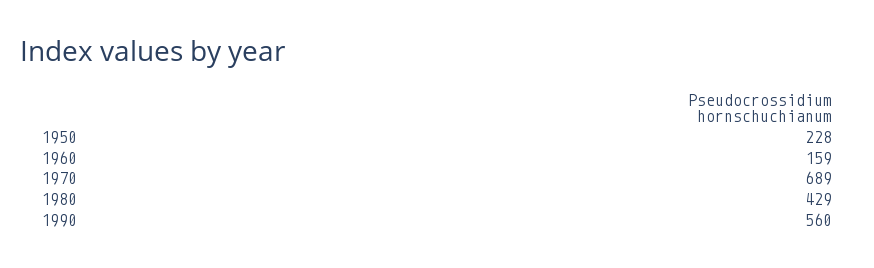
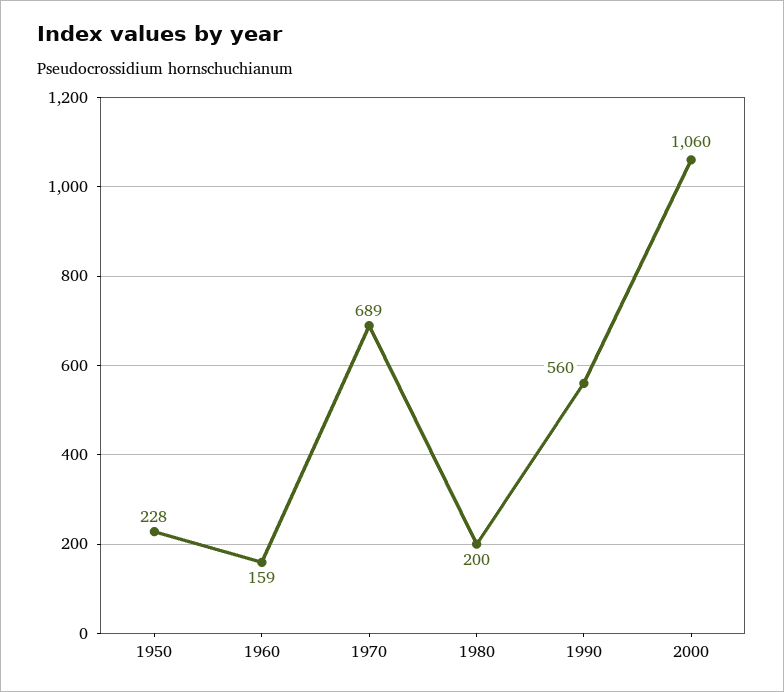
1980: 429 -> 200
2000: none -> 1060

